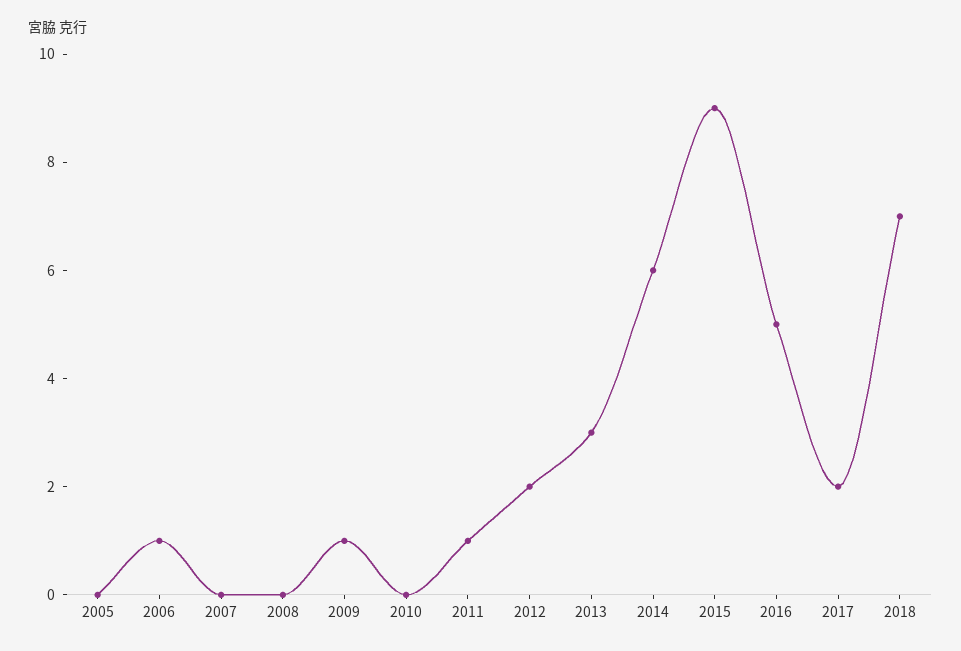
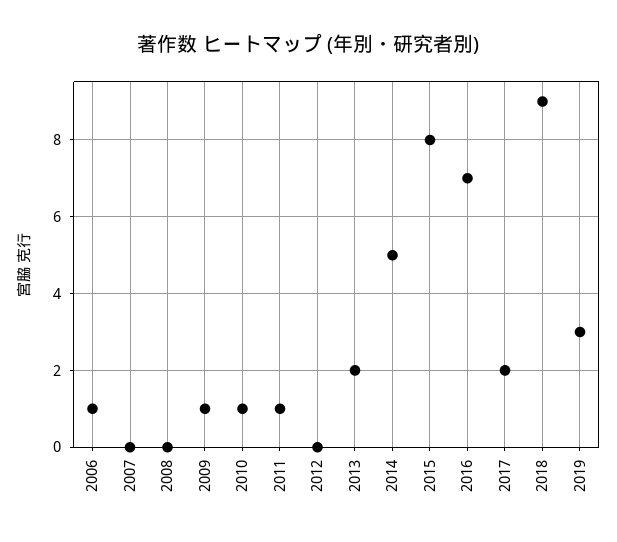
2005: 0 -> none
2010: 0 -> 1
2012: 2 -> 0
2013: 3 -> 2
2014: 6 -> 5
2015: 9 -> 8
2016: 5 -> 7
2018: 7 -> 9
2019: none -> 3

